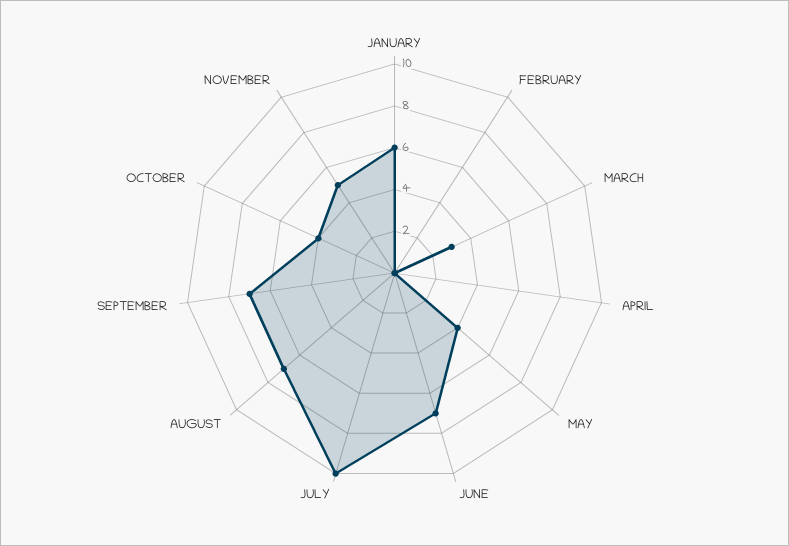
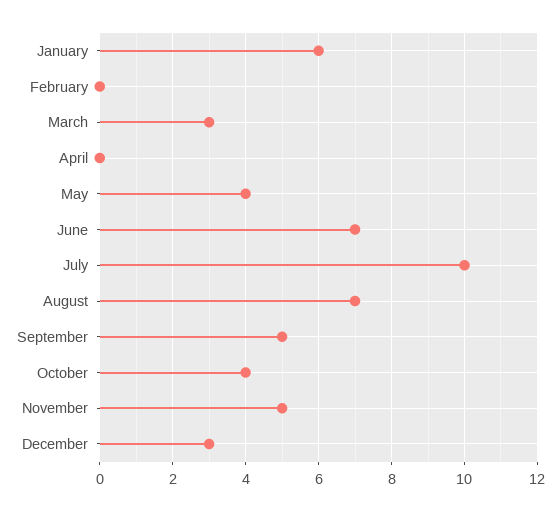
SEPTEMBER: 7 -> 5
December: none -> 3

